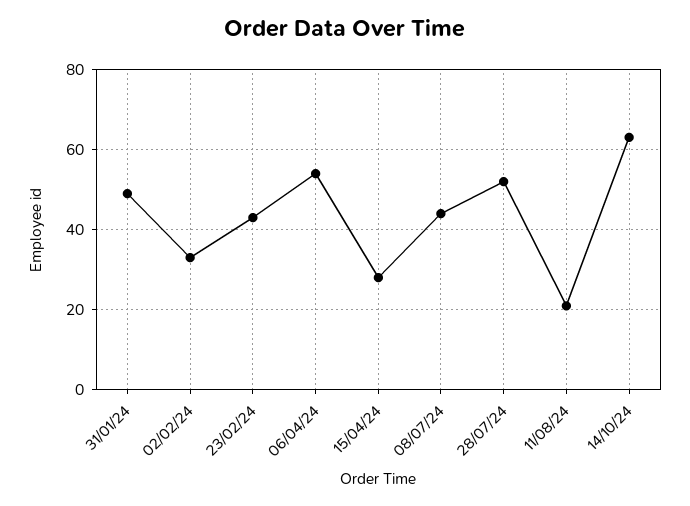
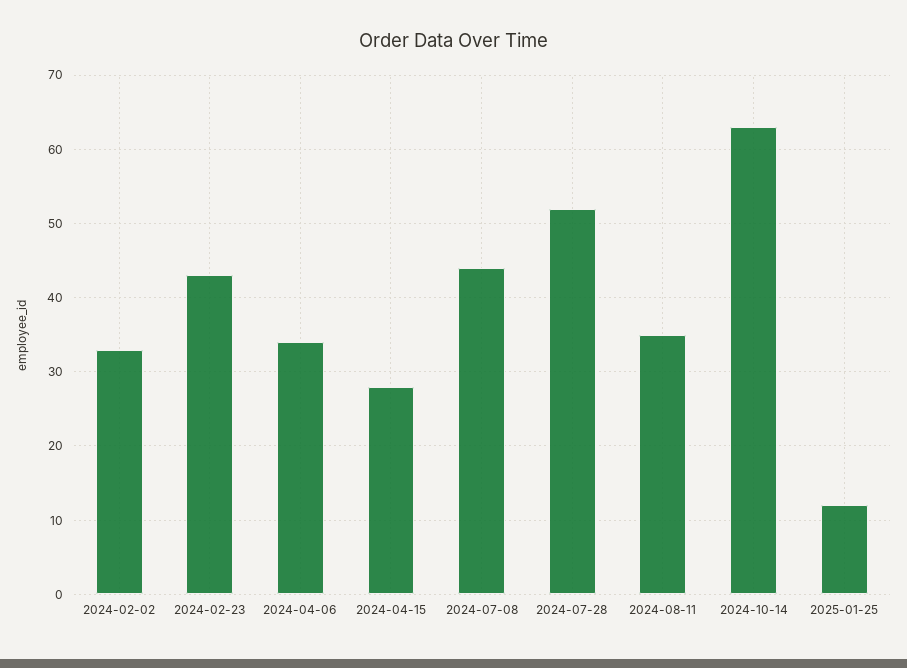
31/01/24: 50 -> none
06/04/24: 55 -> 34
11/08/24: 20 -> 35
2025-01-25: none -> 12

